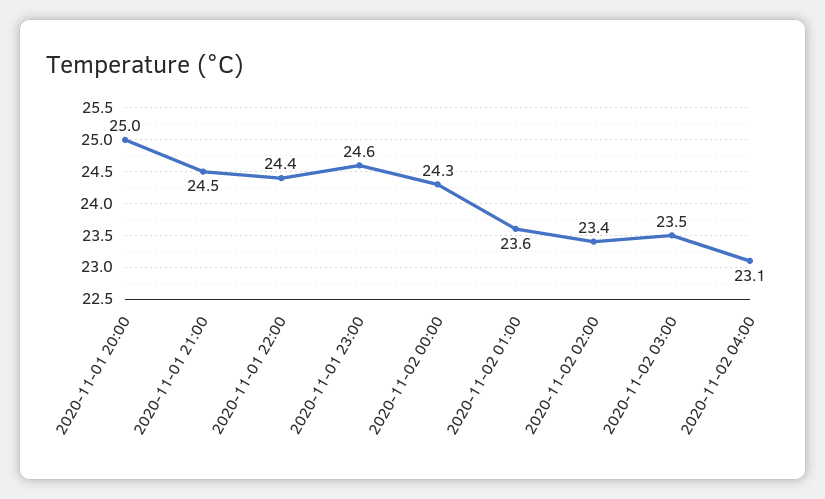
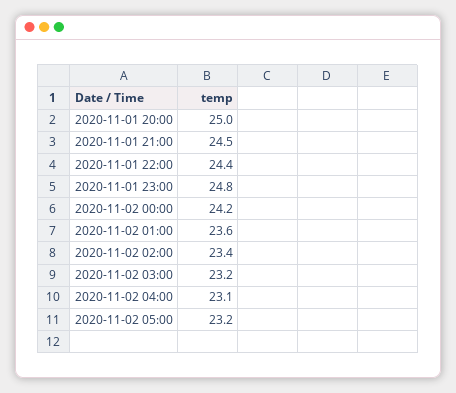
2020-11-01 23:00: 24.6 -> 24.8
2020-11-02 00:00: 24.3 -> 24.2
2020-11-02 03:00: 23.5 -> 23.2
2020-11-02 05:00: none -> 23.2

